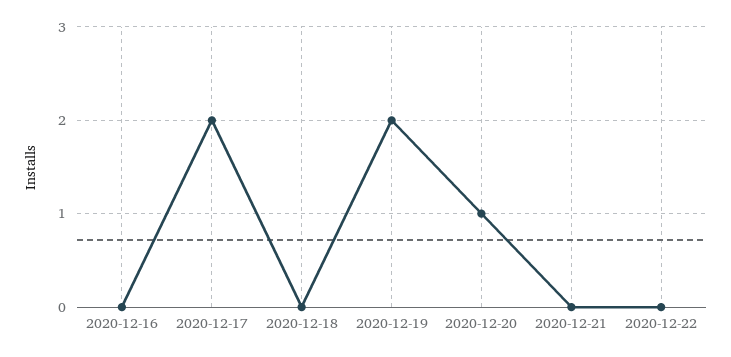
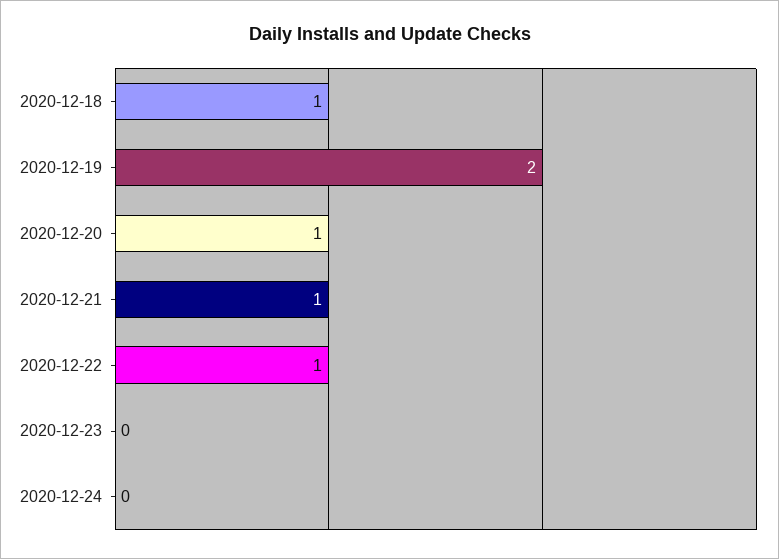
2020-12-16: 0 -> none
2020-12-17: 2 -> none
2020-12-18: 0 -> 1
2020-12-21: 0 -> 1
2020-12-22: 0 -> 1
2020-12-23: none -> 0
2020-12-24: none -> 0

